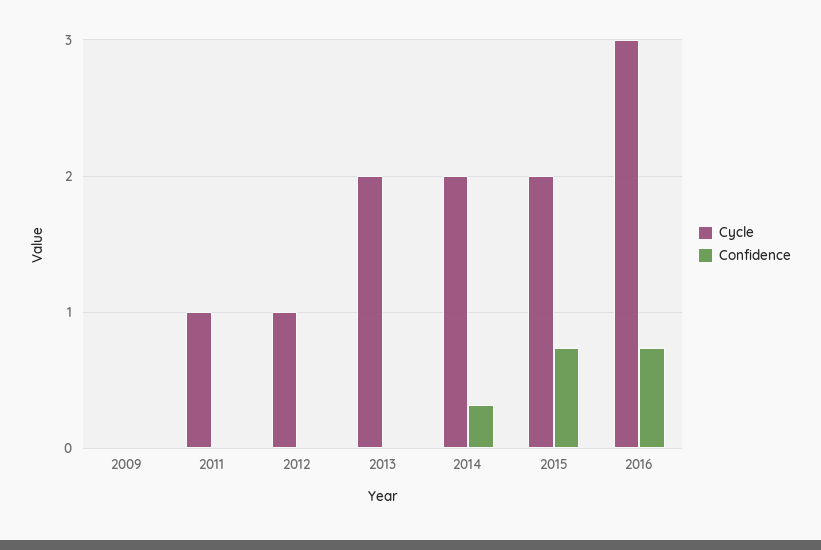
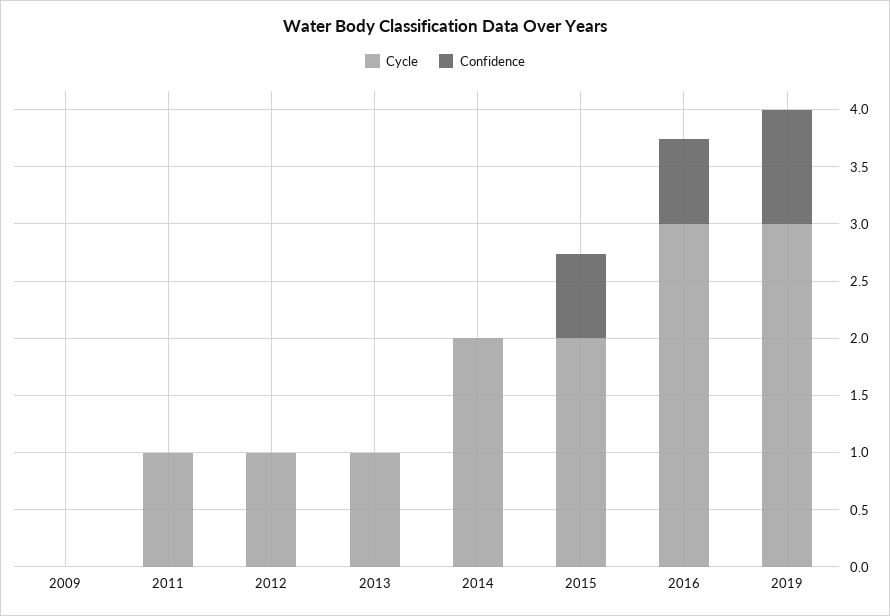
Cycle, 2013: 2 -> 1
Confidence, 2014: 0.3 -> 0
Cycle, 2019: none -> 3
Confidence, 2019: none -> 1

